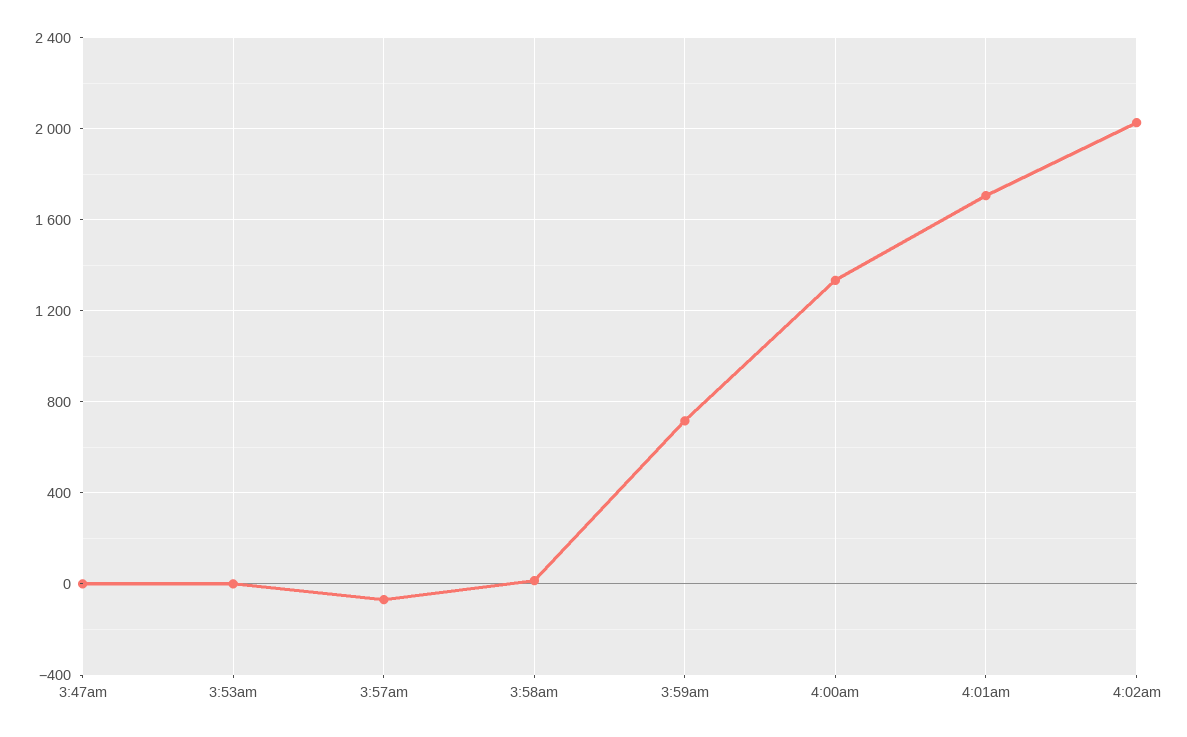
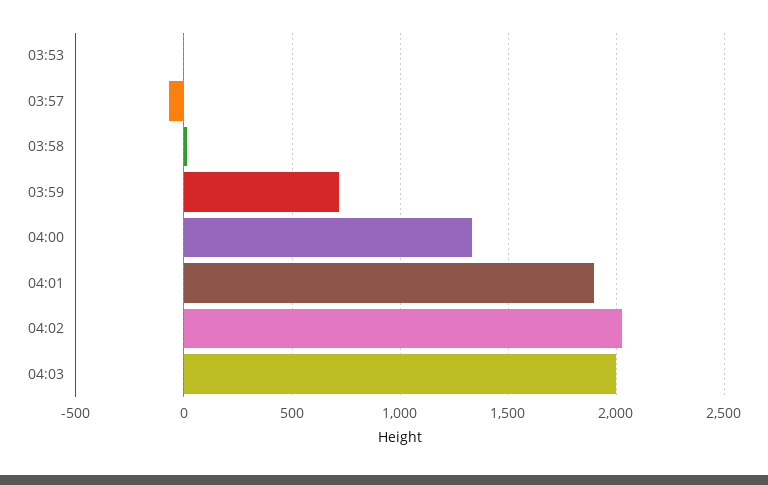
3:47am: 0 -> none
4:01am: 1700 -> 1900
04:03: none -> 2000

